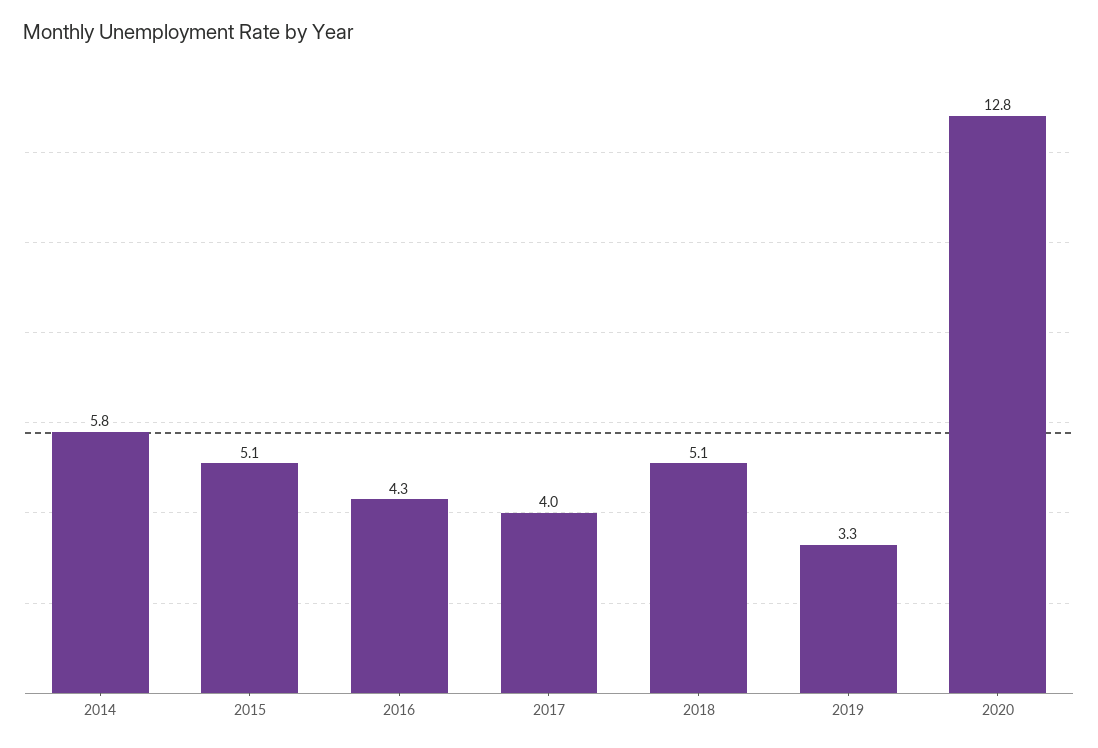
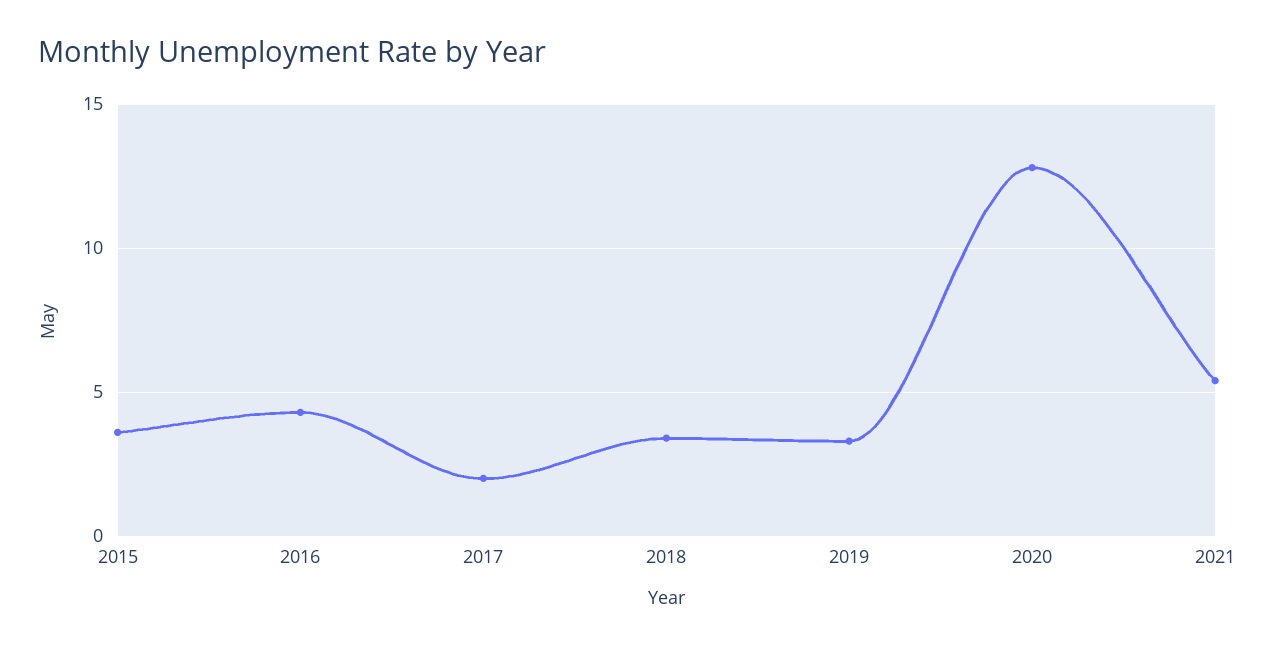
2014: 5.8 -> none
2015: 5.1 -> 3.5
2017: 4 -> 2
2018: 5.1 -> 3.5
2021: none -> 5.5

